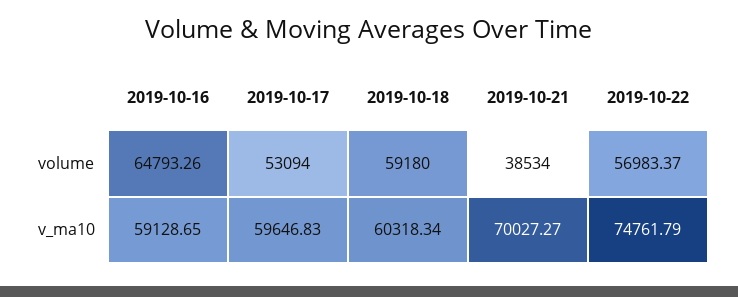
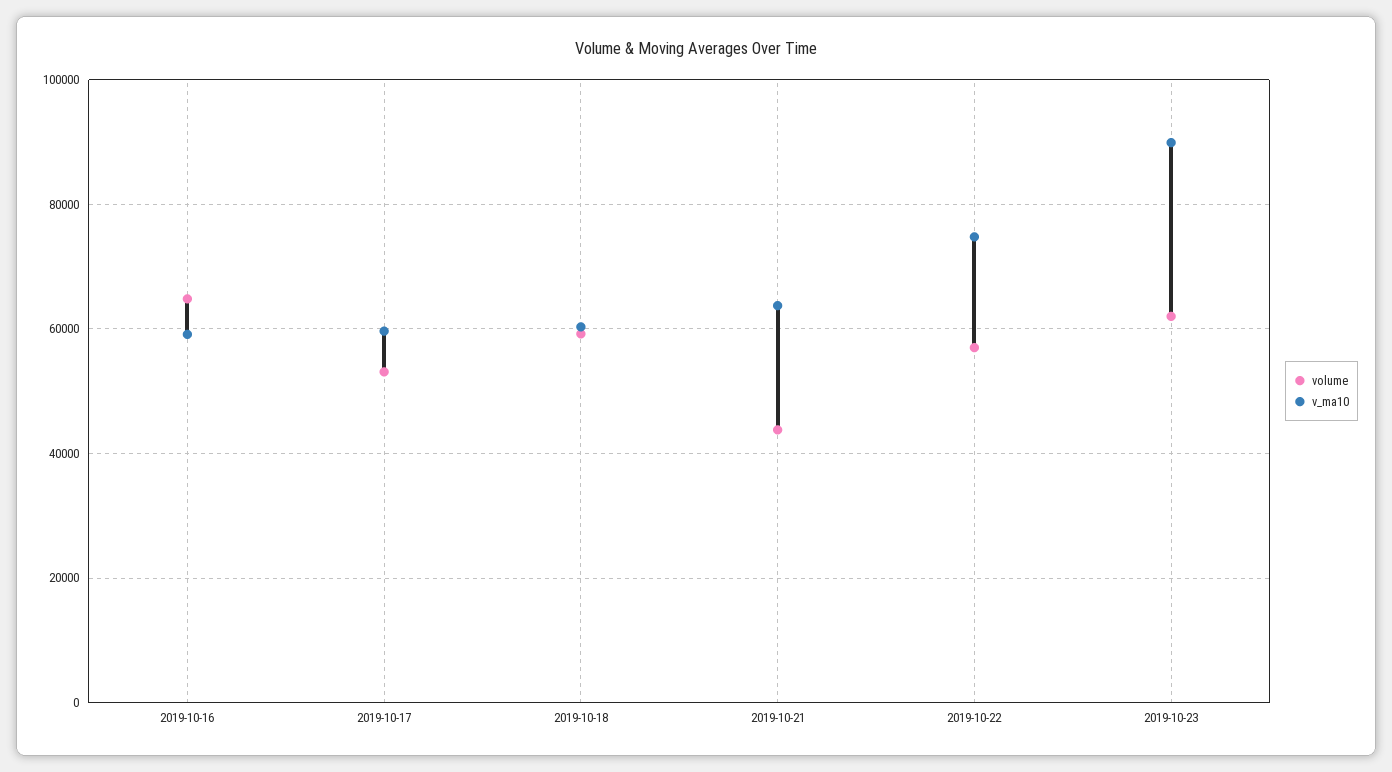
volume, 2019-10-21: 38534 -> 44000
v_ma10, 2019-10-21: 70027.27 -> 64000
volume, 2019-10-23: none -> 62000
v_ma10, 2019-10-23: none -> 90000

